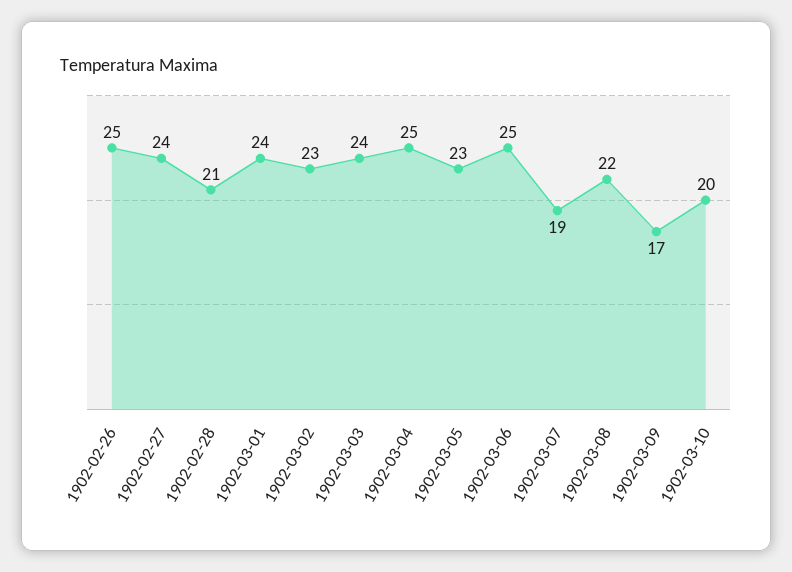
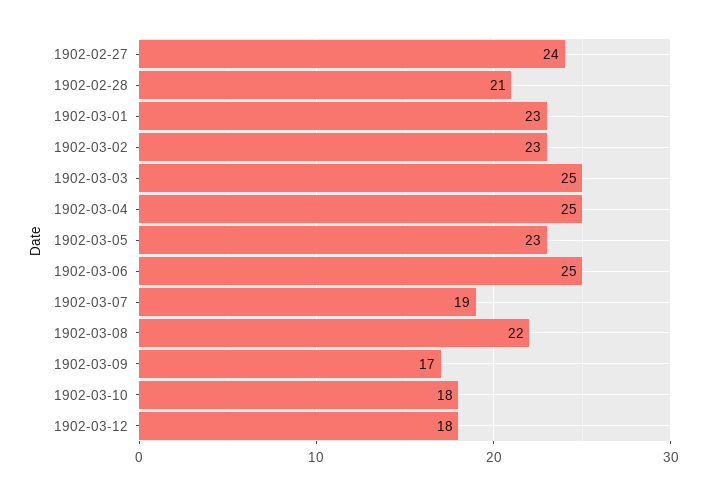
1902-02-26: 25 -> none
1902-03-01: 24 -> 23
1902-03-03: 24 -> 25
1902-03-10: 20 -> 18
1902-03-12: none -> 18

